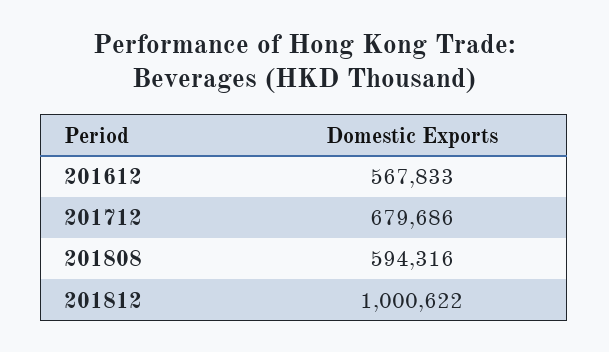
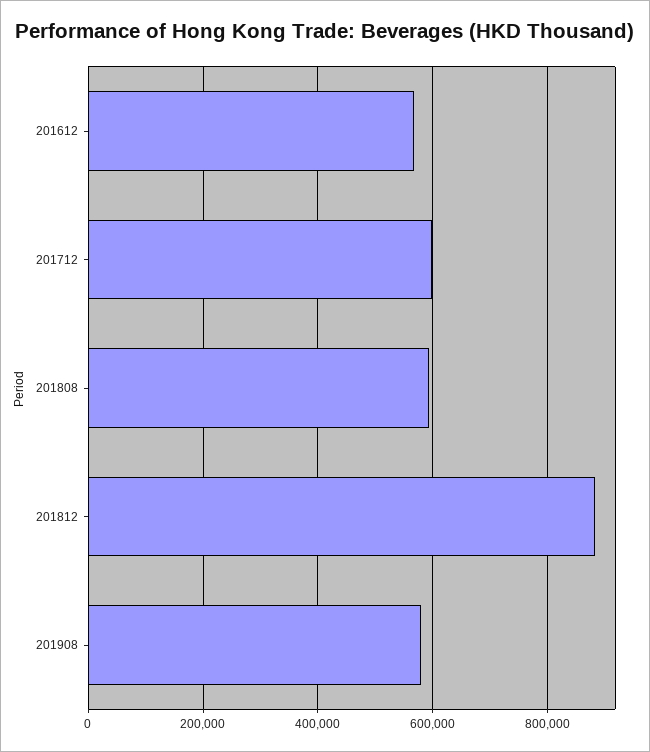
201712: 679686 -> 600000
201812: 1000622 -> 880000
201908: none -> 580000

